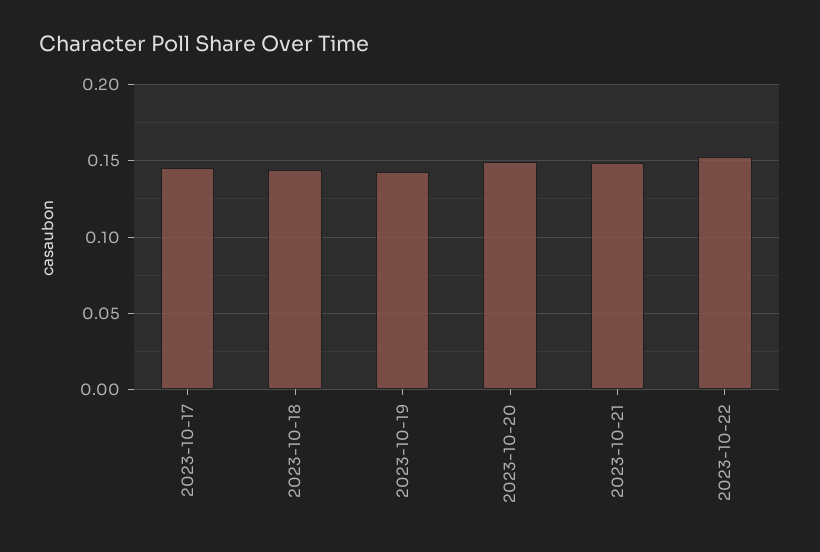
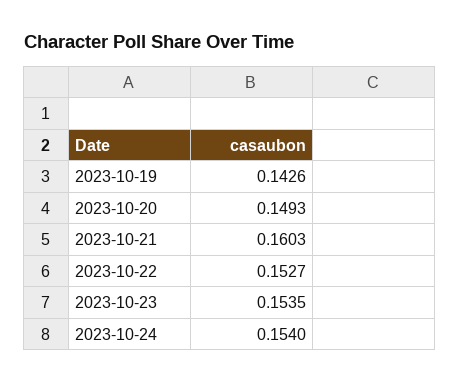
2023-10-17: 0.145 -> none
2023-10-18: 0.145 -> none
2023-10-21: 0.15 -> 0.1603
2023-10-23: none -> 0.1535
2023-10-24: none -> 0.154

